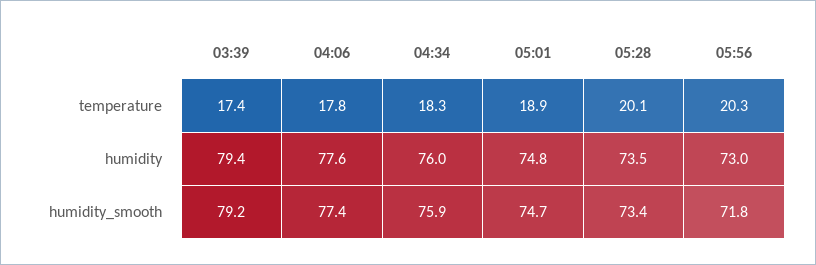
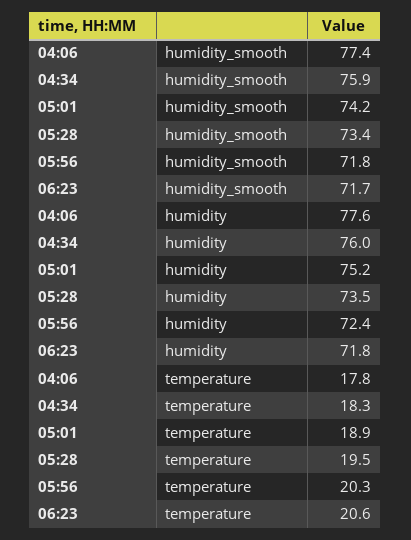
03:39, temperature: 17.4 -> none
05:28, temperature: 20.1 -> 19.5
03:39, humidity: 79.4 -> none
05:01, humidity: 74.8 -> 75.2
05:56, humidity: 73 -> 72.4
03:39, humidity_smooth: 79.2 -> none
05:01, humidity_smooth: 74.7 -> 74.2
06:23, humidity_smooth: none -> 71.7
06:23, humidity: none -> 71.8
06:23, temperature: none -> 20.6

